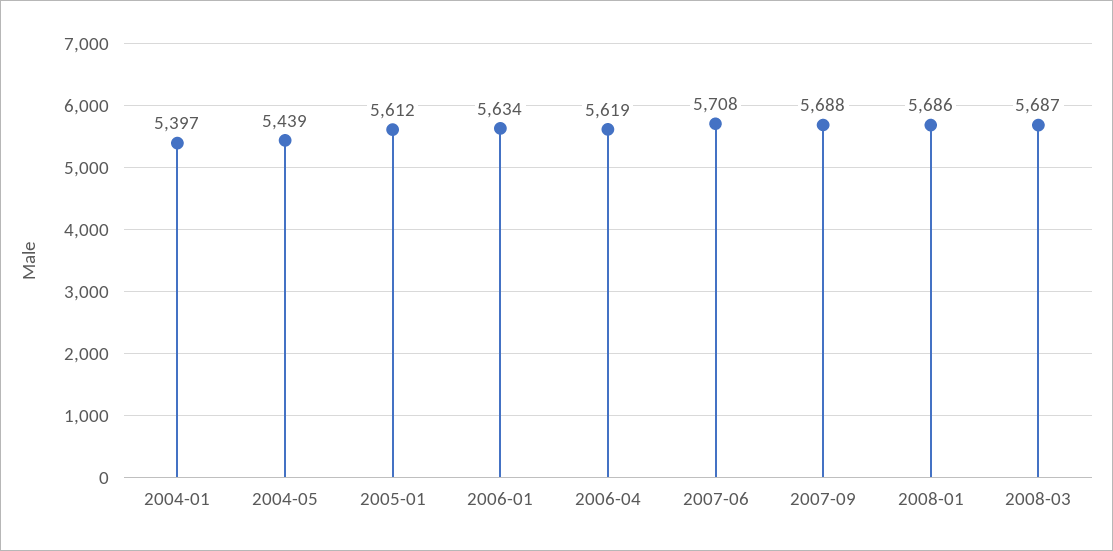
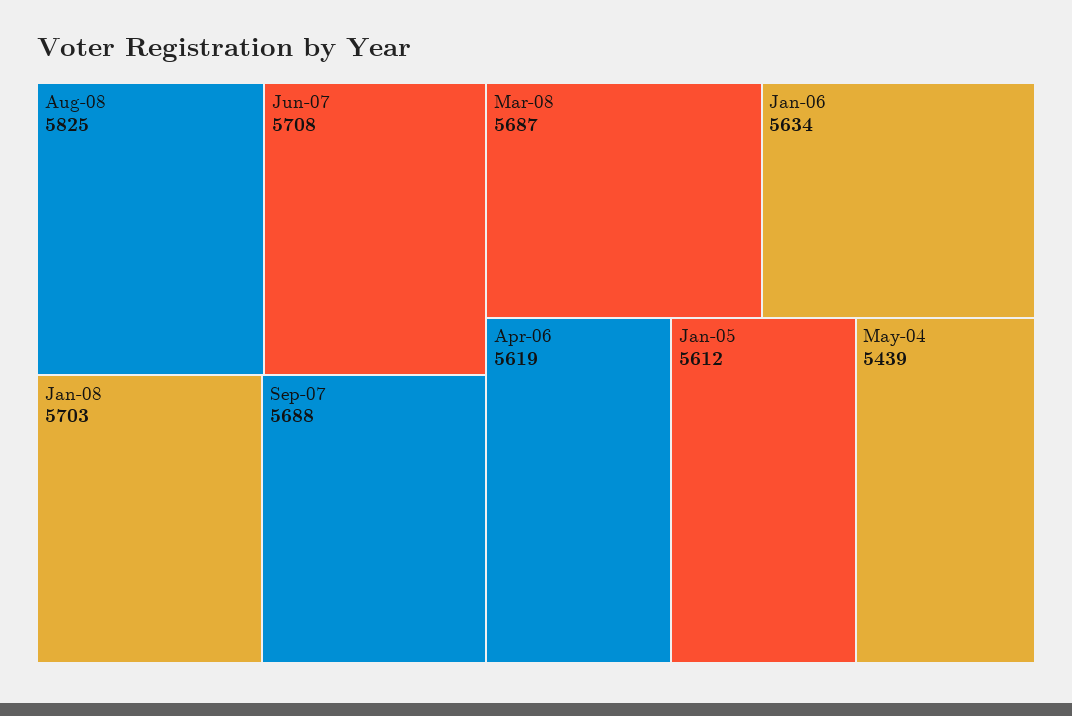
2004-01: 5397 -> none
2008-01: 5686 -> 5703
Aug-08: none -> 5825

